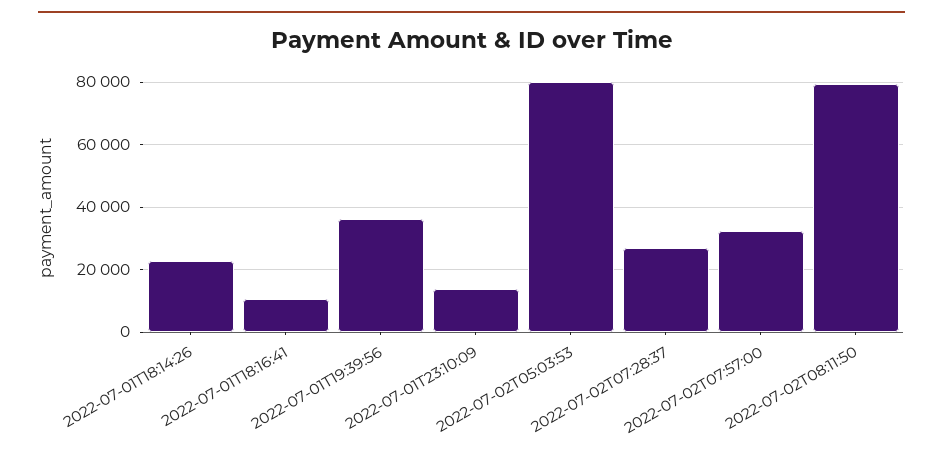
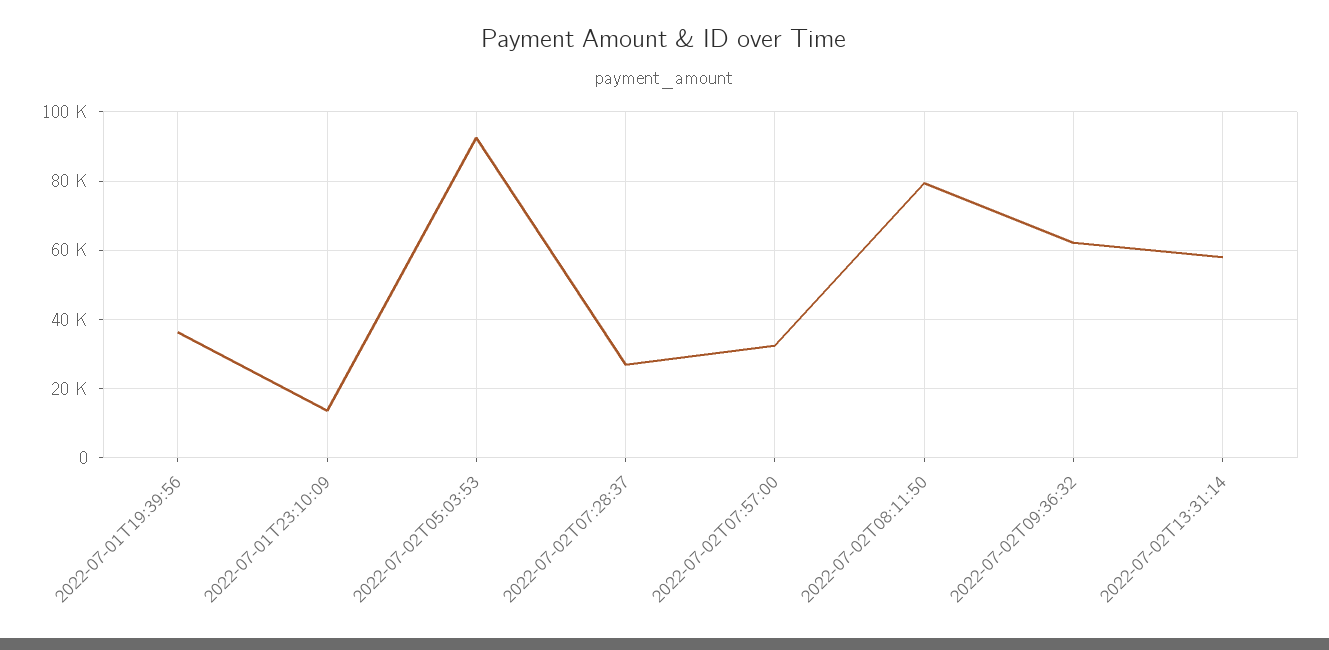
2022-07-01T18:14:26: 22000 -> none
2022-07-01T18:16:41: 10000 -> none
2022-07-02T05:03:53: 80000 -> 92000
2022-07-02T09:36:32: none -> 62000
2022-07-02T13:31:14: none -> 58000

